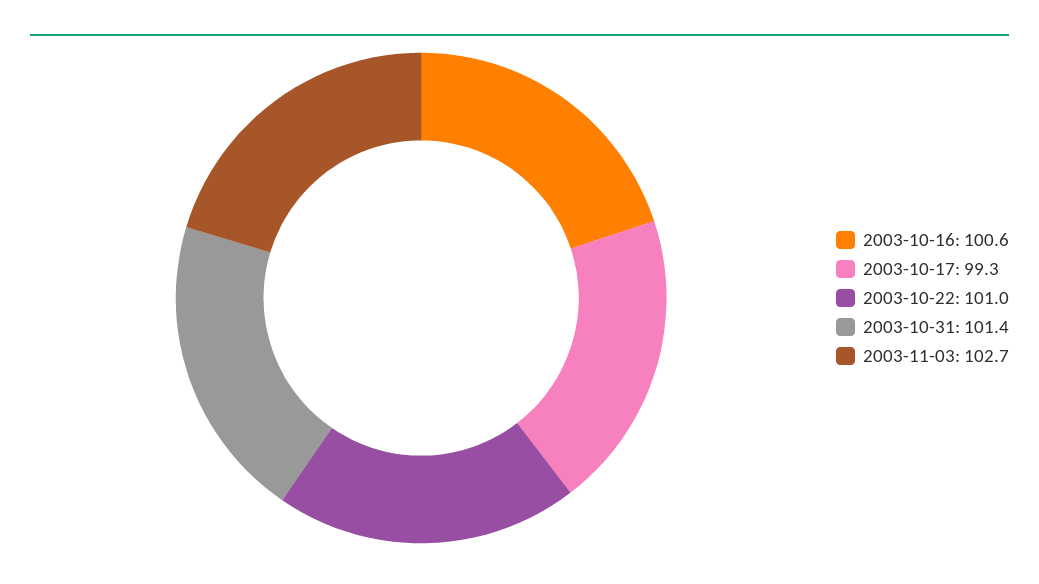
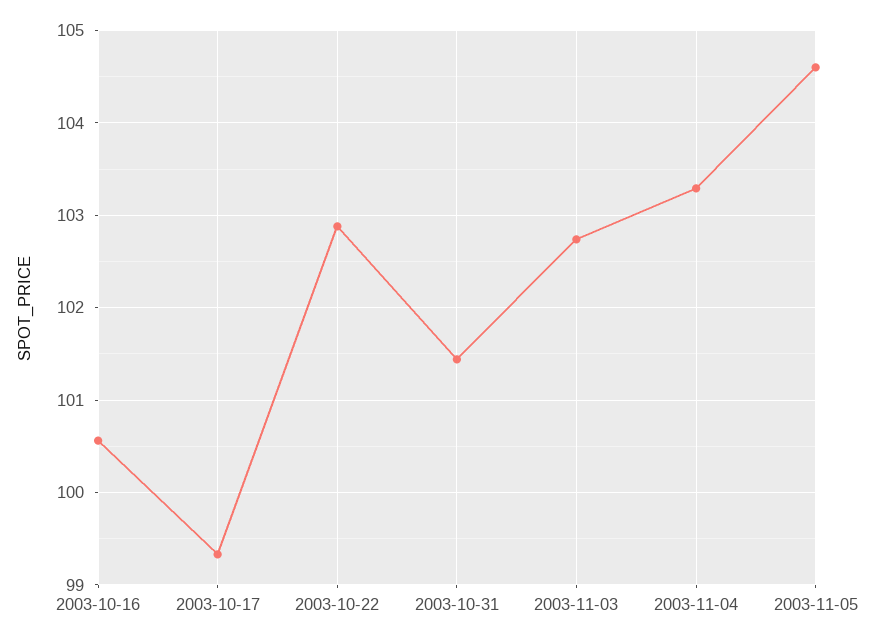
2003-10-22: 101 -> 102.9
2003-11-04: none -> 103.3
2003-11-05: none -> 104.6

